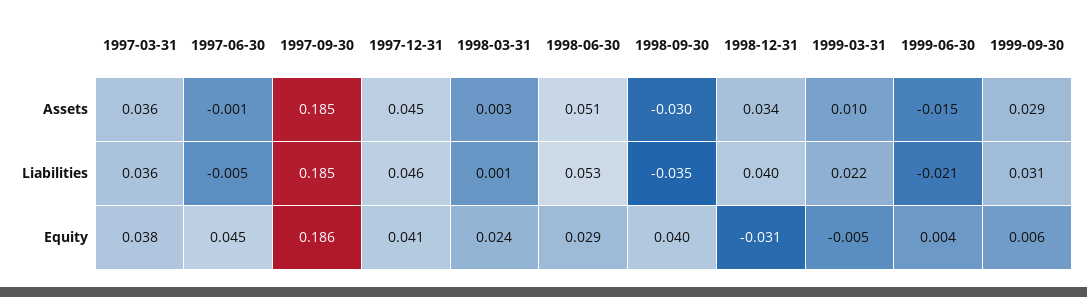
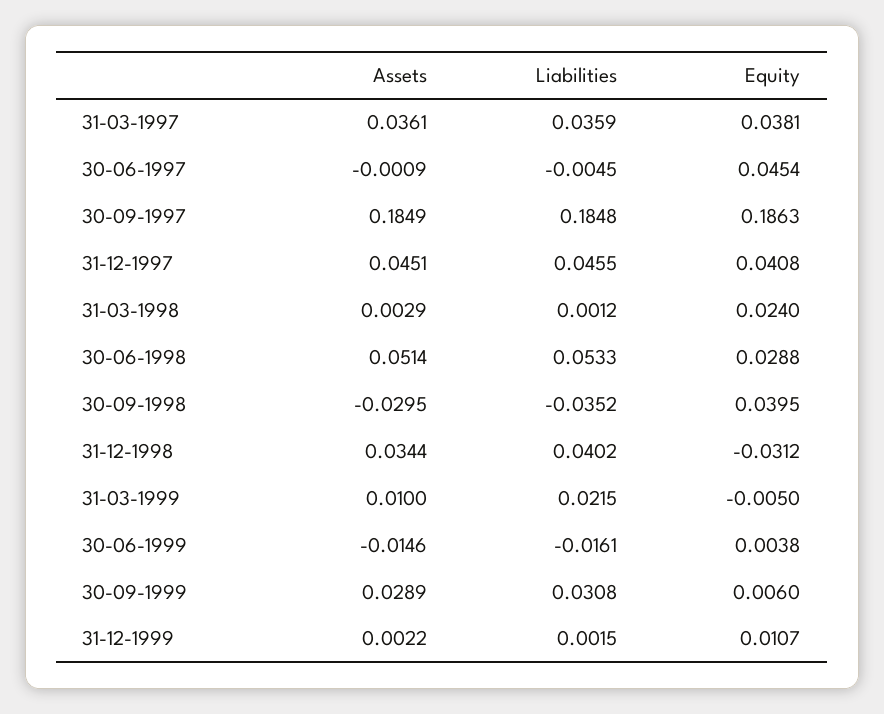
1999-06-30, Liabilities: -0.021 -> -0.0161
31-12-1999, Assets: none -> 0.0022
31-12-1999, Liabilities: none -> 0.0015
31-12-1999, Equity: none -> 0.0107

